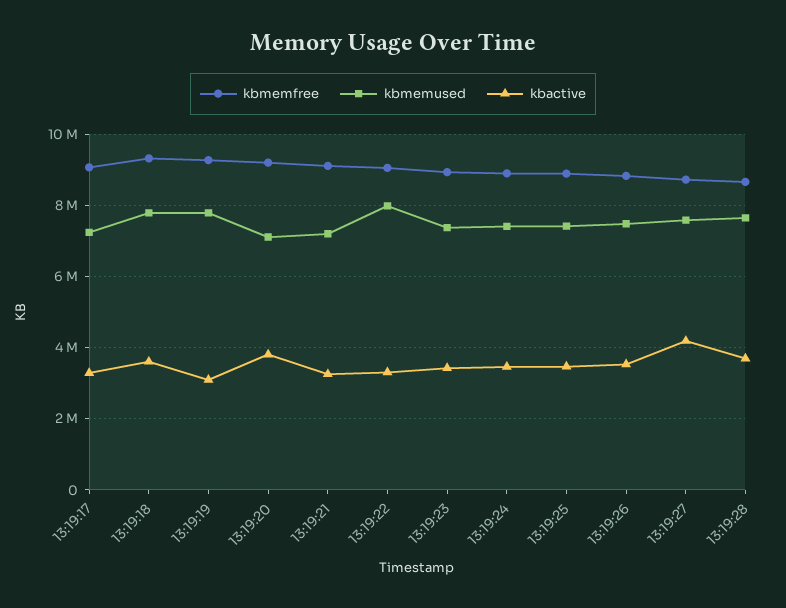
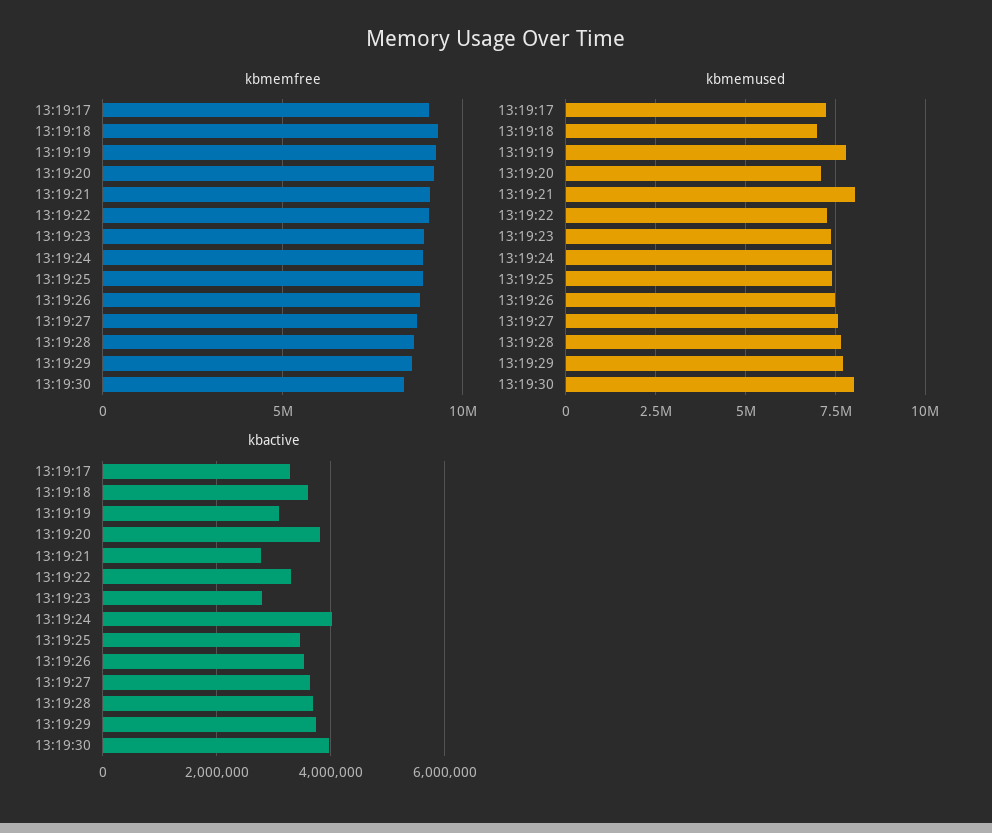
kbmemused, 13:19:18: 7800000 -> 7000000
kbmemused, 13:19:21: 7200000 -> 8000000
kbactive, 13:19:21: 3200000 -> 2800000
kbmemused, 13:19:22: 8000000 -> 7250000
kbactive, 13:19:23: 3400000 -> 2800000
kbactive, 13:19:24: 3400000 -> 4000000
kbactive, 13:19:27: 4200000 -> 3600000
kbmemfree, 13:19:29: none -> 8500000
kbmemfree, 13:19:30: none -> 8500000
kbmemused, 13:19:29: none -> 7750000
kbmemused, 13:19:30: none -> 8000000
kbactive, 13:19:29: none -> 3800000
kbactive, 13:19:30: none -> 4000000

